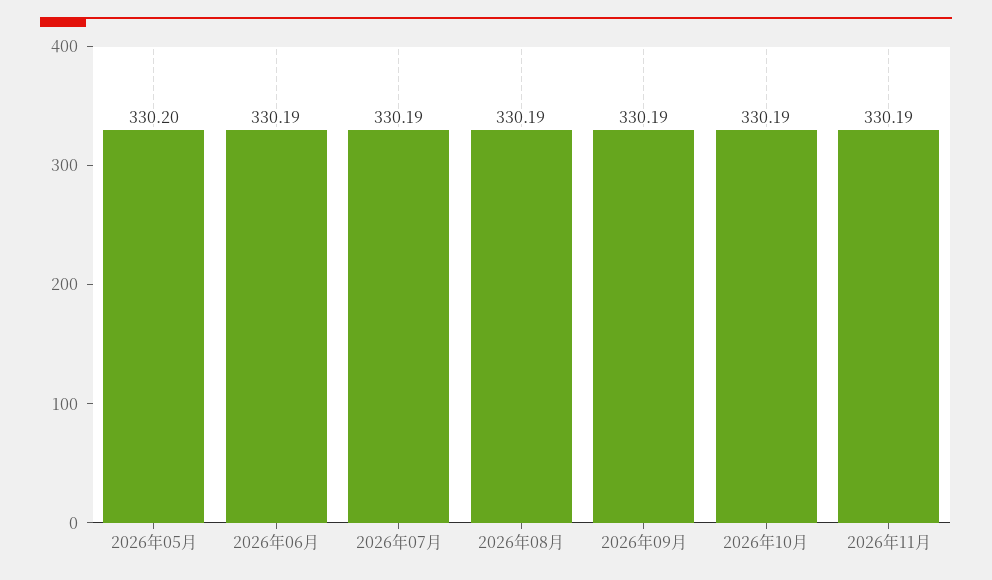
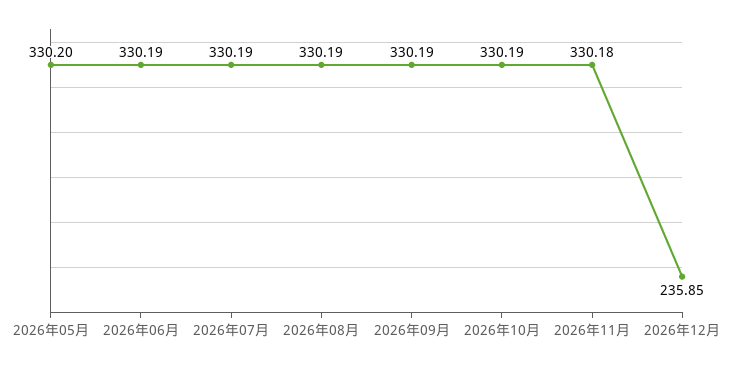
2026年11月: 330.19 -> 330.18
2026年12月: none -> 235.85

